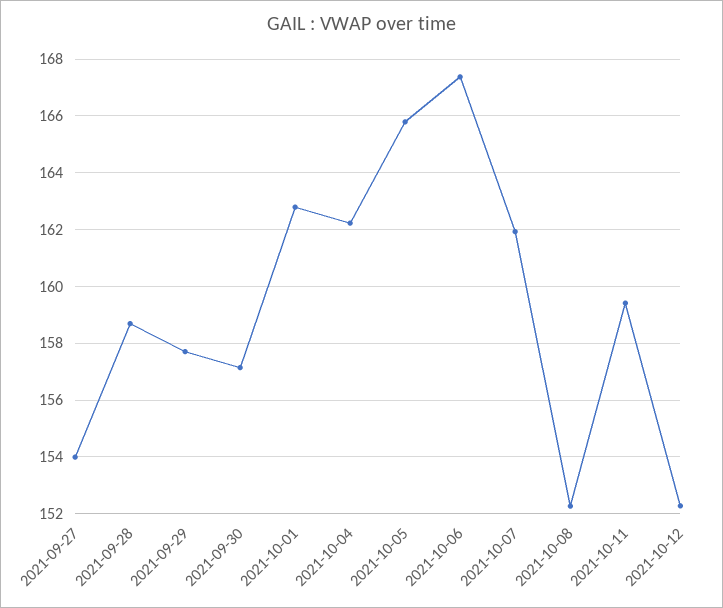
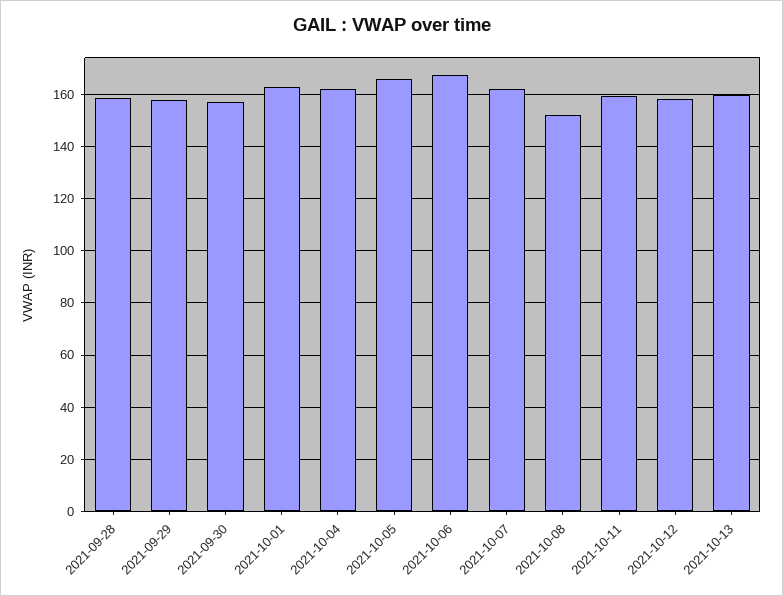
2021-09-27: 154 -> none
2021-10-12: 152.25 -> 157.5
2021-10-13: none -> 160

